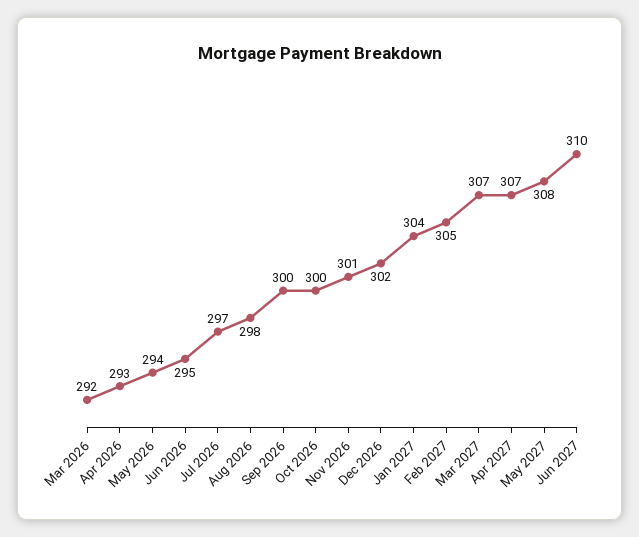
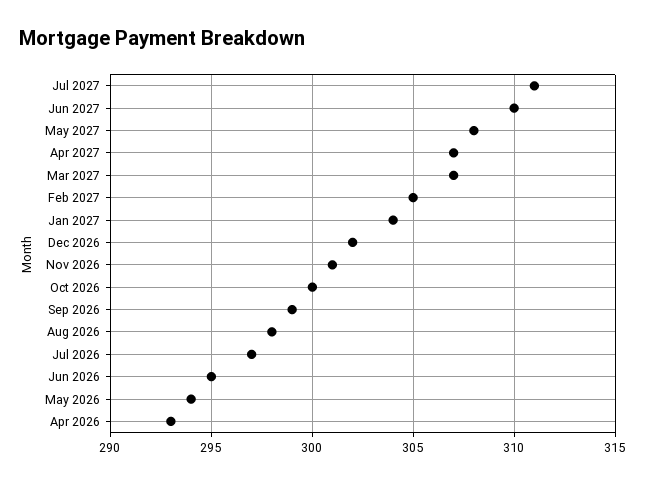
Mar 2026: 292 -> none
Sep 2026: 300 -> 299
Jul 2027: none -> 311

